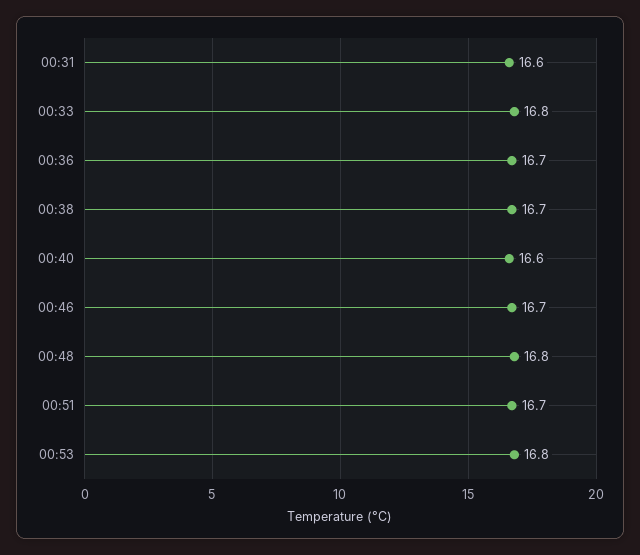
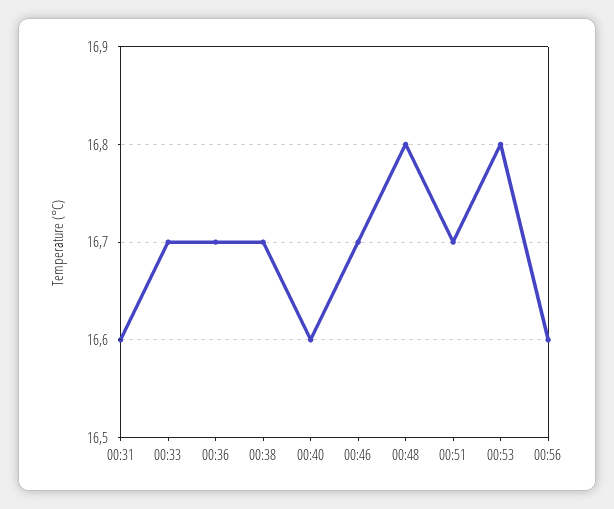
00:33: 16.8 -> 16.7
00:56: none -> 16.6

